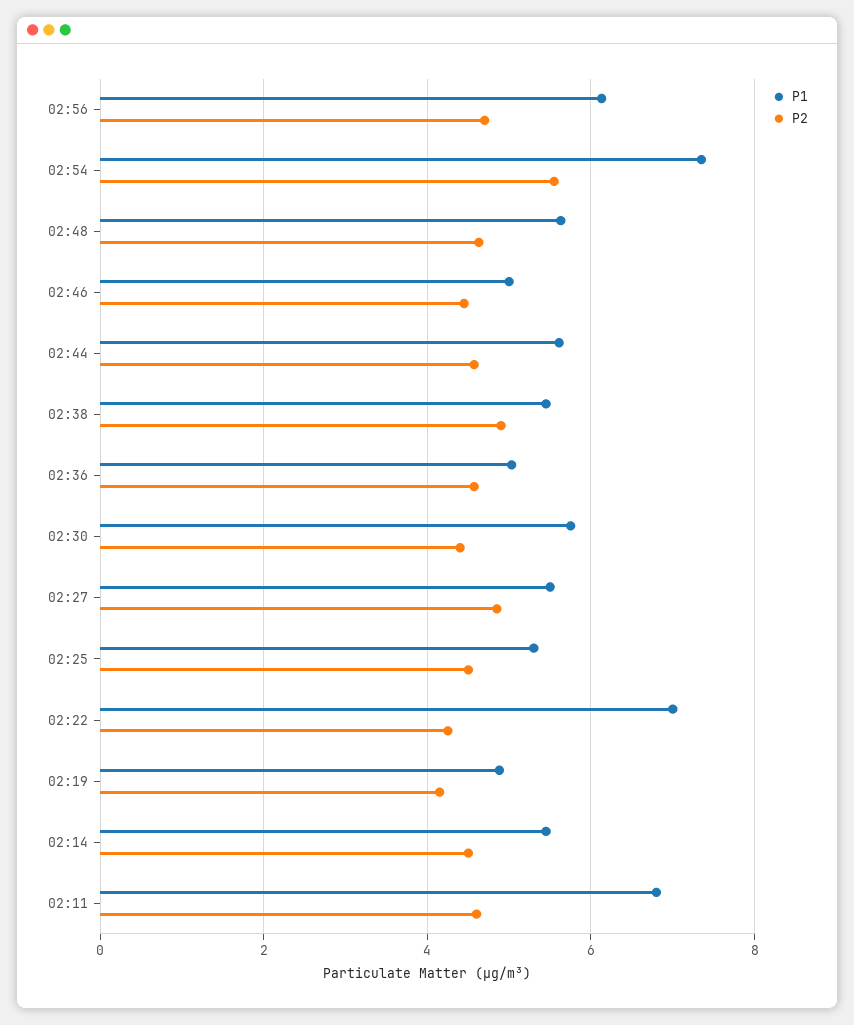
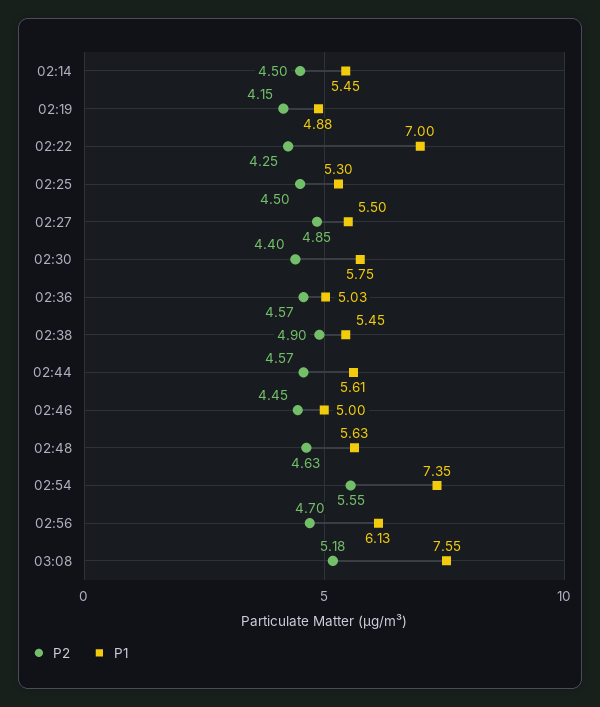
P1, 02:11: 6.8 -> none
P2, 02:11: 4.6 -> none
P2, 03:08: none -> 5.18
P1, 03:08: none -> 7.55

